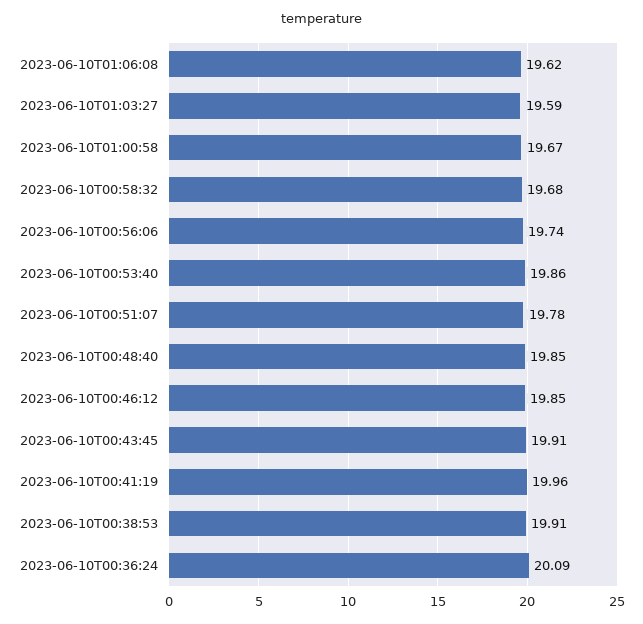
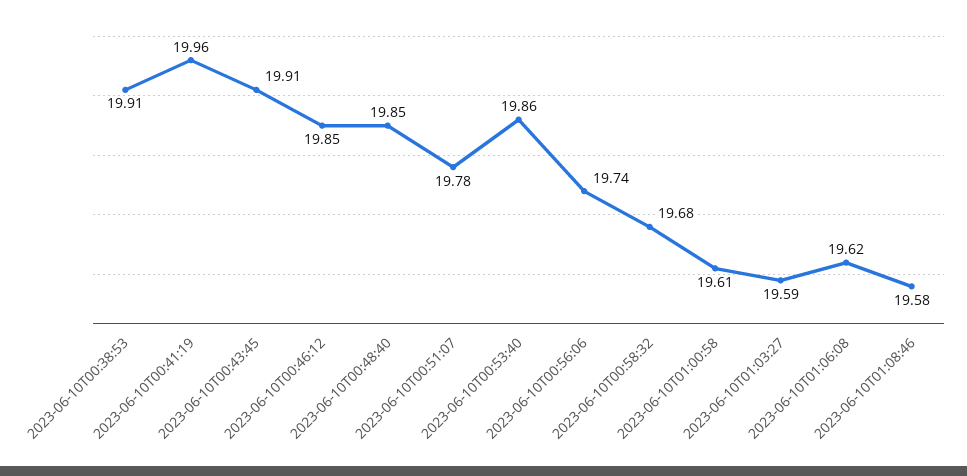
2023-06-10T01:00:58: 19.67 -> 19.61
2023-06-10T00:36:24: 20.09 -> none
2023-06-10T01:08:46: none -> 19.58

